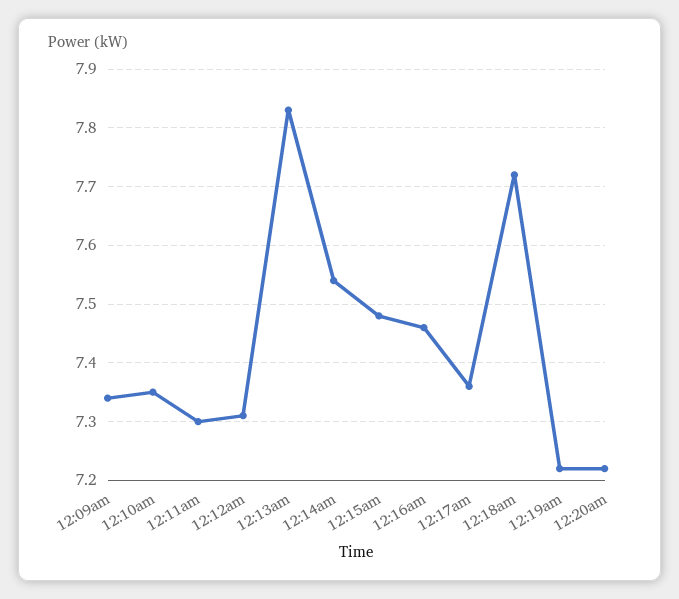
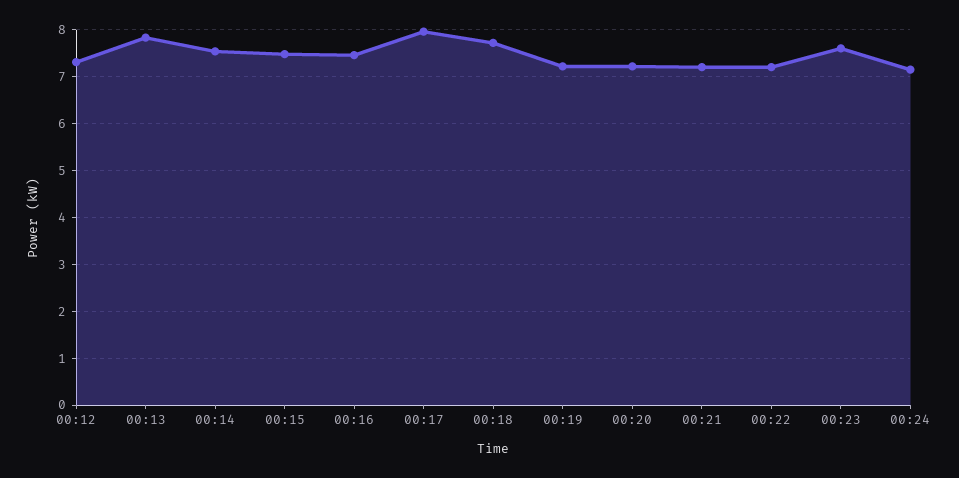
12:09am: 7.35 -> none
12:10am: 7.35 -> none
12:11am: 7.3 -> none
12:17am: 7.35 -> 8
00:21: none -> 7.2
00:22: none -> 7.2
00:23: none -> 7.6
00:24: none -> 7.2

